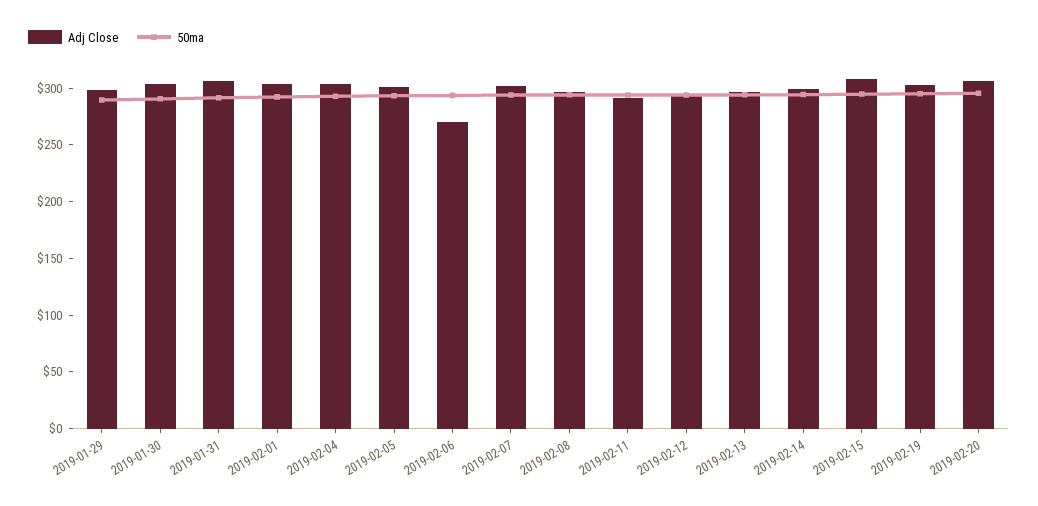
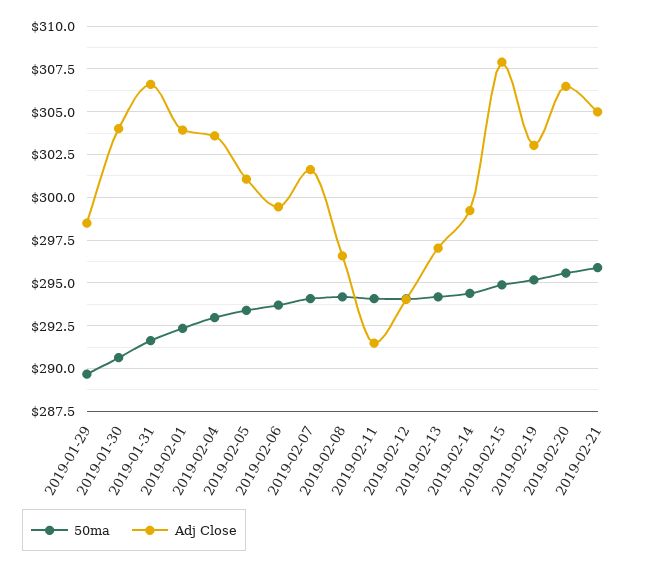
Adj Close, 2019-02-06: 270 -> 299.5
50ma, 2019-02-21: none -> 296
Adj Close, 2019-02-21: none -> 305

